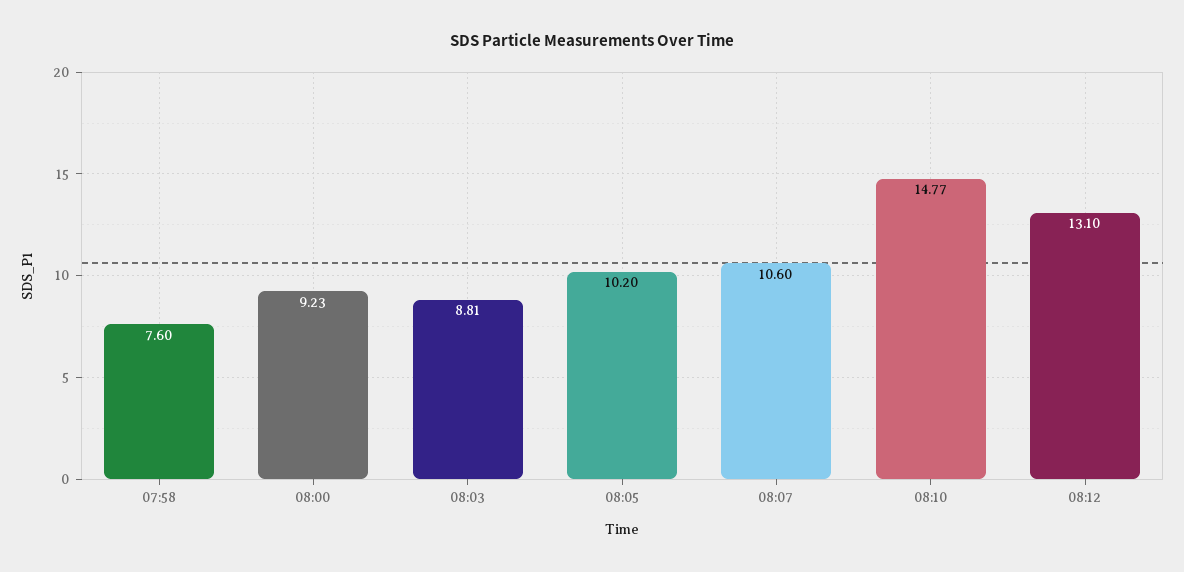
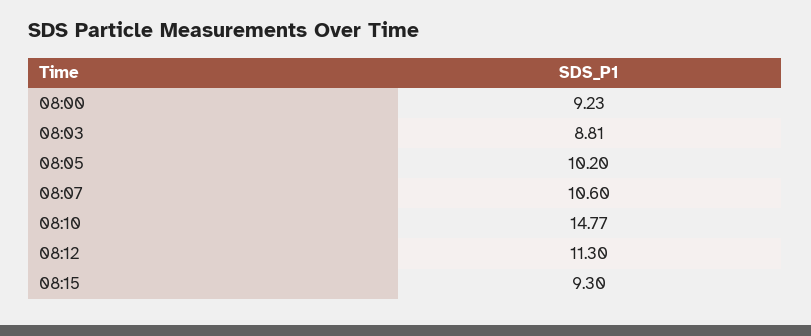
07:58: 7.6 -> none
08:12: 13.1 -> 11.3
08:15: none -> 9.3

